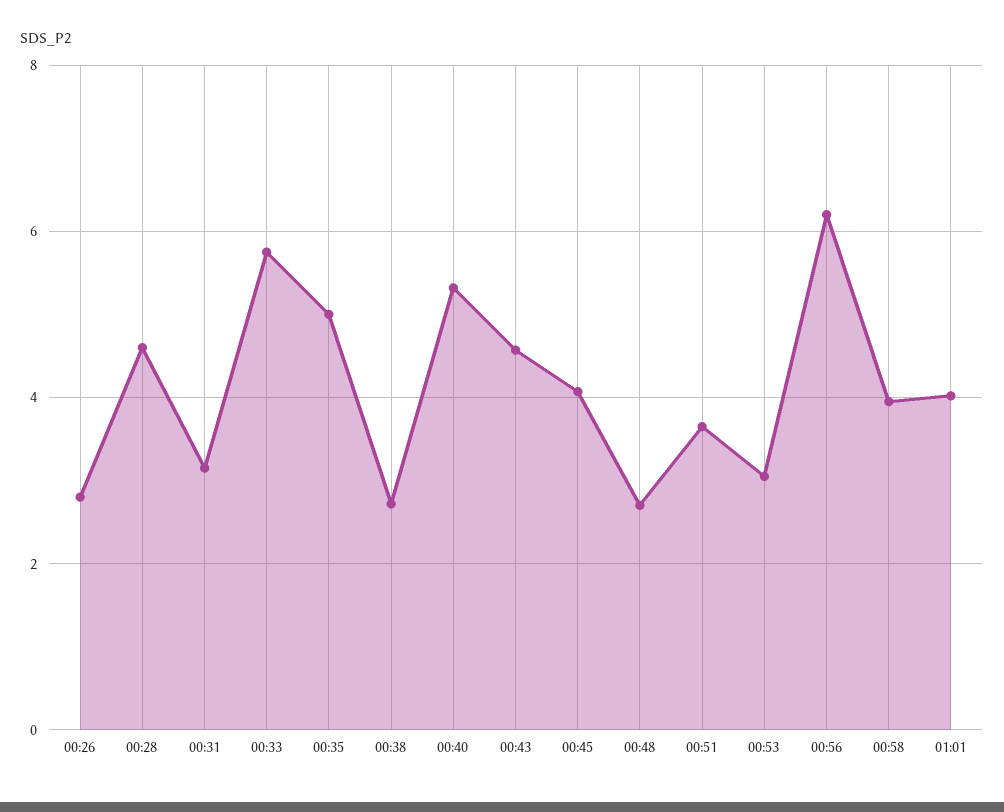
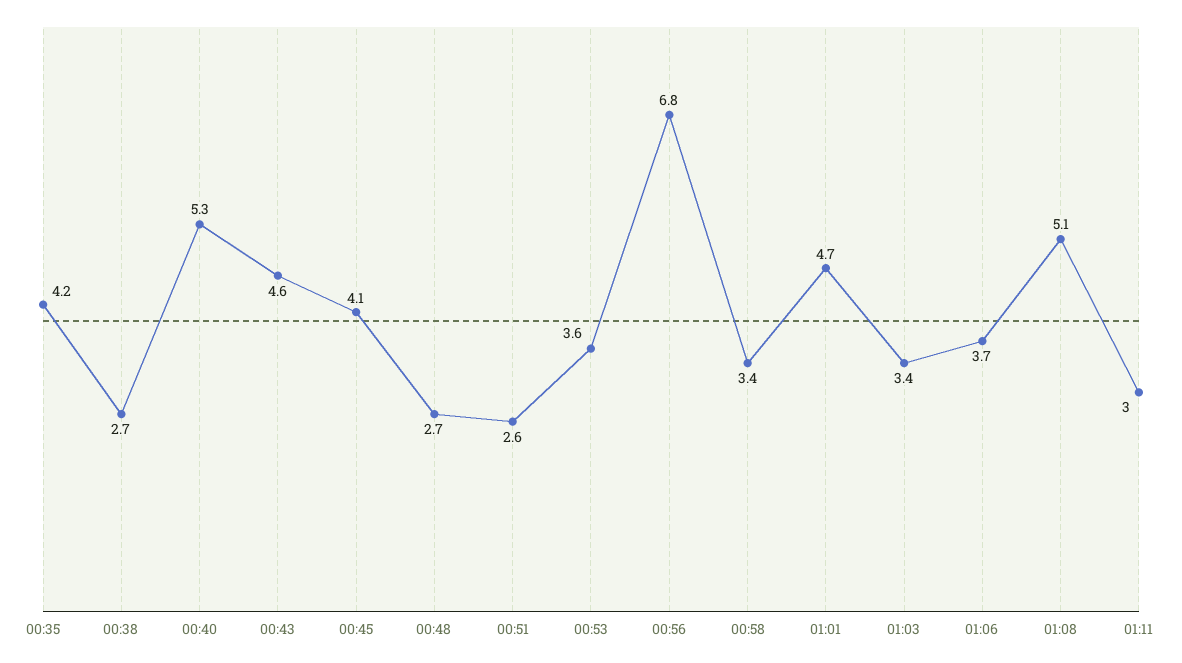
00:26: 2.8 -> none
00:28: 4.6 -> none
00:31: 3.2 -> none
00:33: 5.8 -> none
00:35: 5 -> 4.2
00:51: 3.6 -> 2.6
00:53: 3 -> 3.6
00:56: 6.2 -> 6.8
00:58: 4 -> 3.4
01:01: 4 -> 4.7
01:03: none -> 3.4
01:06: none -> 3.7
01:08: none -> 5.1
01:11: none -> 3

